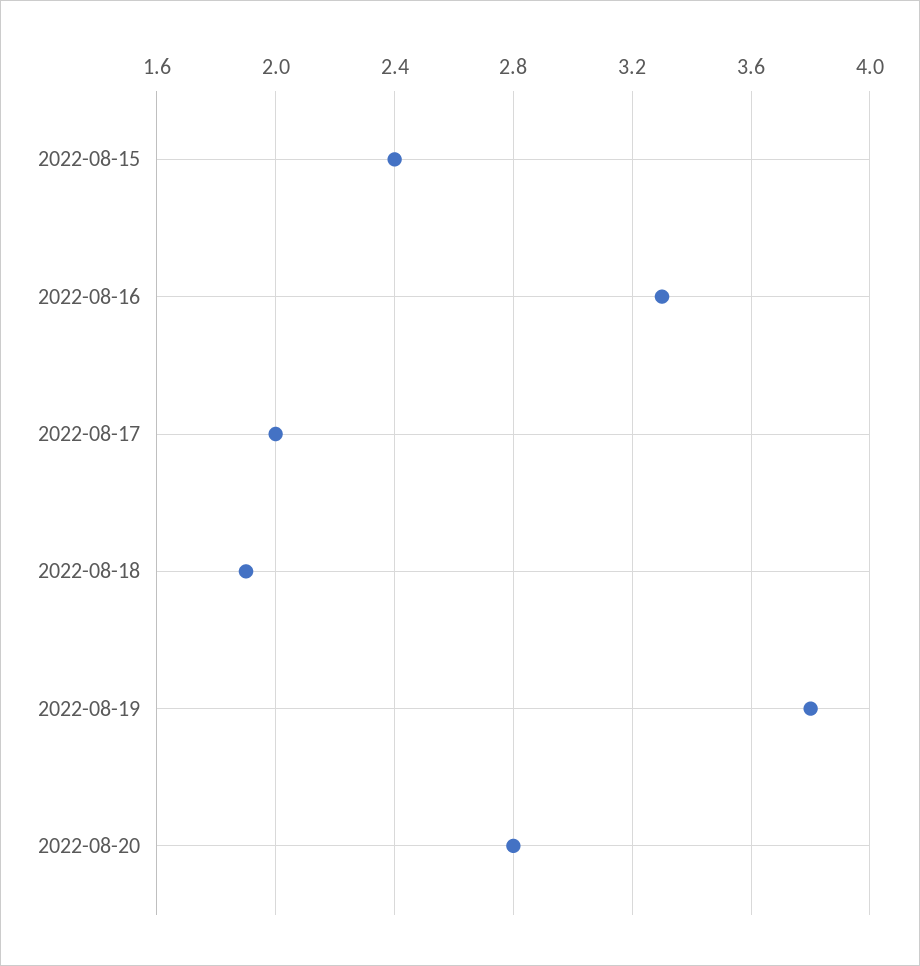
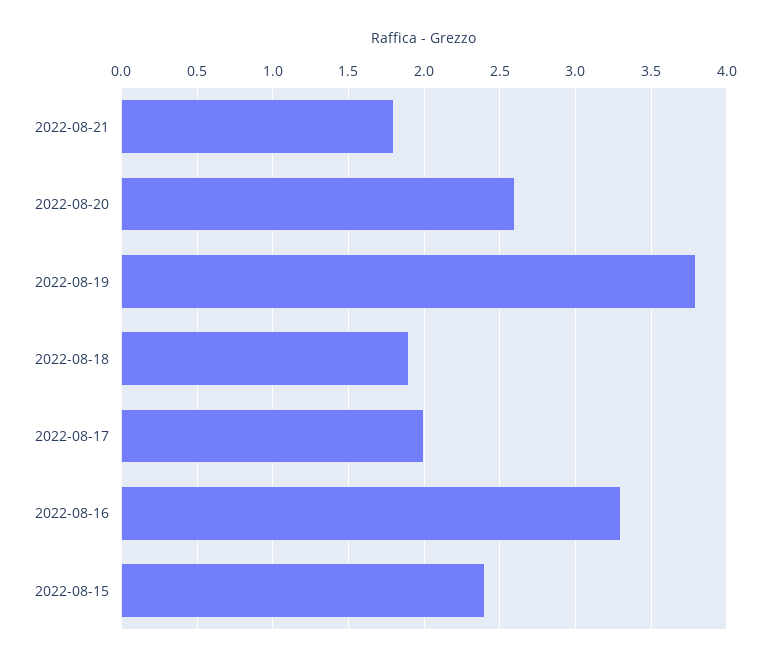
2022-08-20: 2.8 -> 2.6
2022-08-21: none -> 1.8

